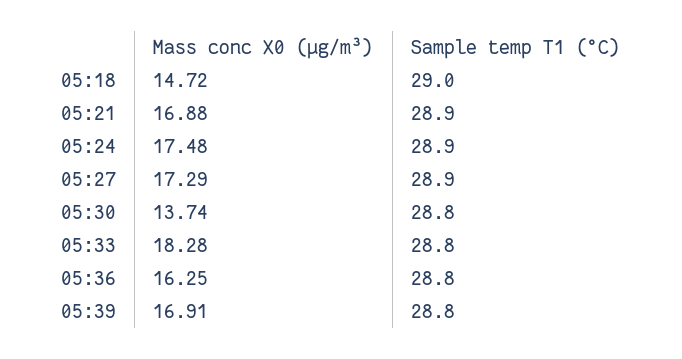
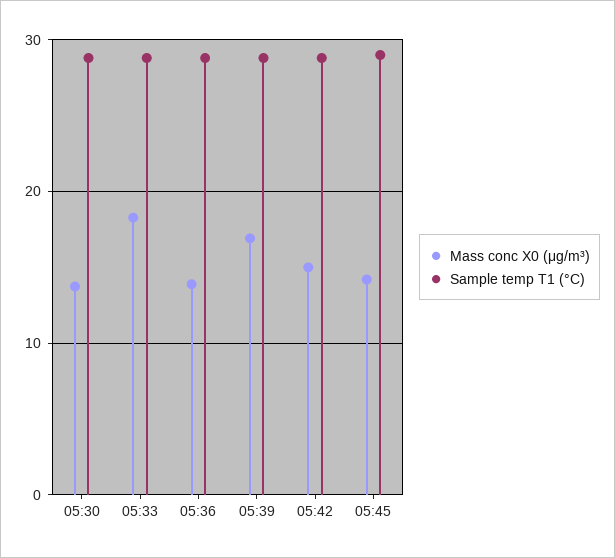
Mass conc X0 (μg/m³), 05:18: 14.72 -> none
Sample temp T1 (°C), 05:18: 29 -> none
Mass conc X0 (μg/m³), 05:21: 16.88 -> none
Sample temp T1 (°C), 05:21: 28.9 -> none
Mass conc X0 (μg/m³), 05:24: 17.48 -> none
Sample temp T1 (°C), 05:24: 28.9 -> none
Mass conc X0 (μg/m³), 05:27: 17.29 -> none
Sample temp T1 (°C), 05:27: 28.9 -> none
Mass conc X0 (μg/m³), 05:36: 16.25 -> 14
Mass conc X0 (μg/m³), 05:42: none -> 15
Sample temp T1 (°C), 05:42: none -> 29
Mass conc X0 (μg/m³), 05:45: none -> 14
Sample temp T1 (°C), 05:45: none -> 29

